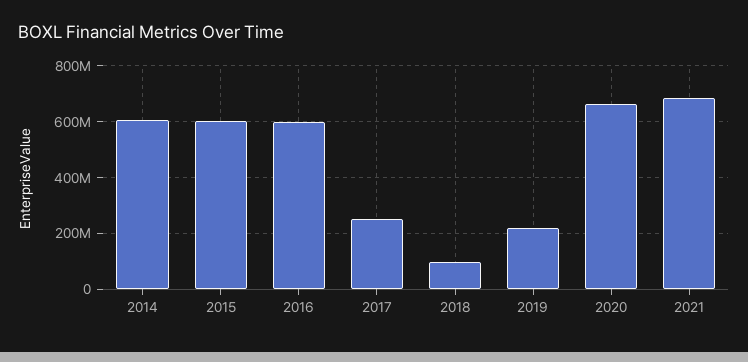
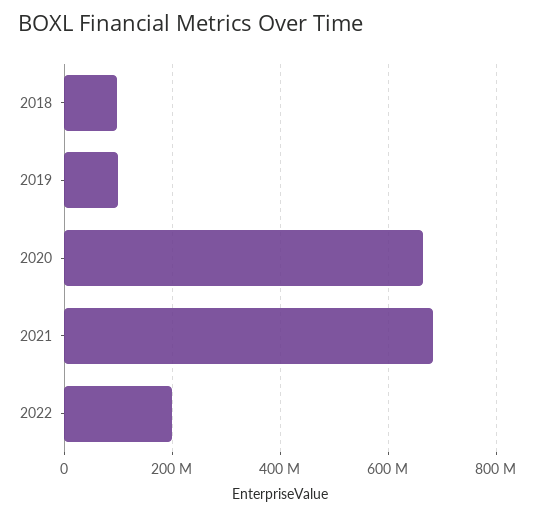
2014: 600000000 -> none
2015: 600000000 -> none
2016: 600000000 -> none
2017: 250000000 -> none
2019: 225000000 -> 100000000
2022: none -> 200000000

